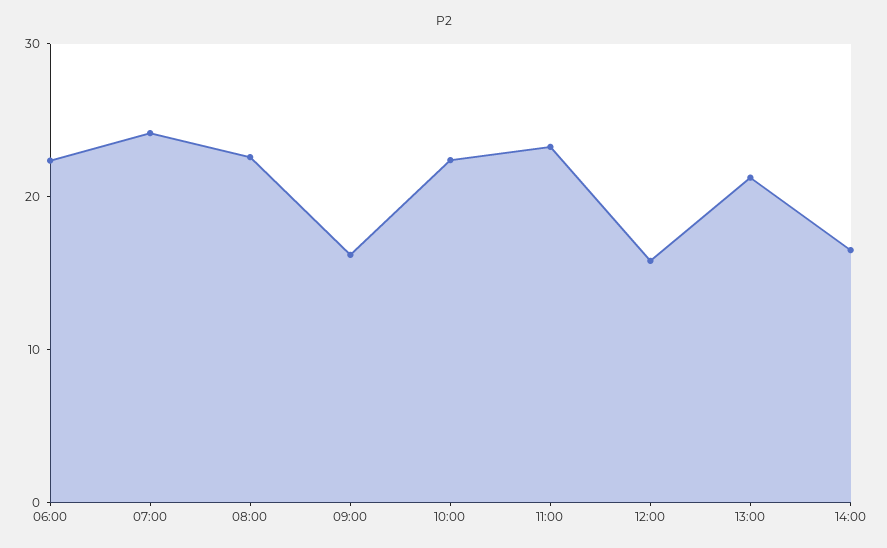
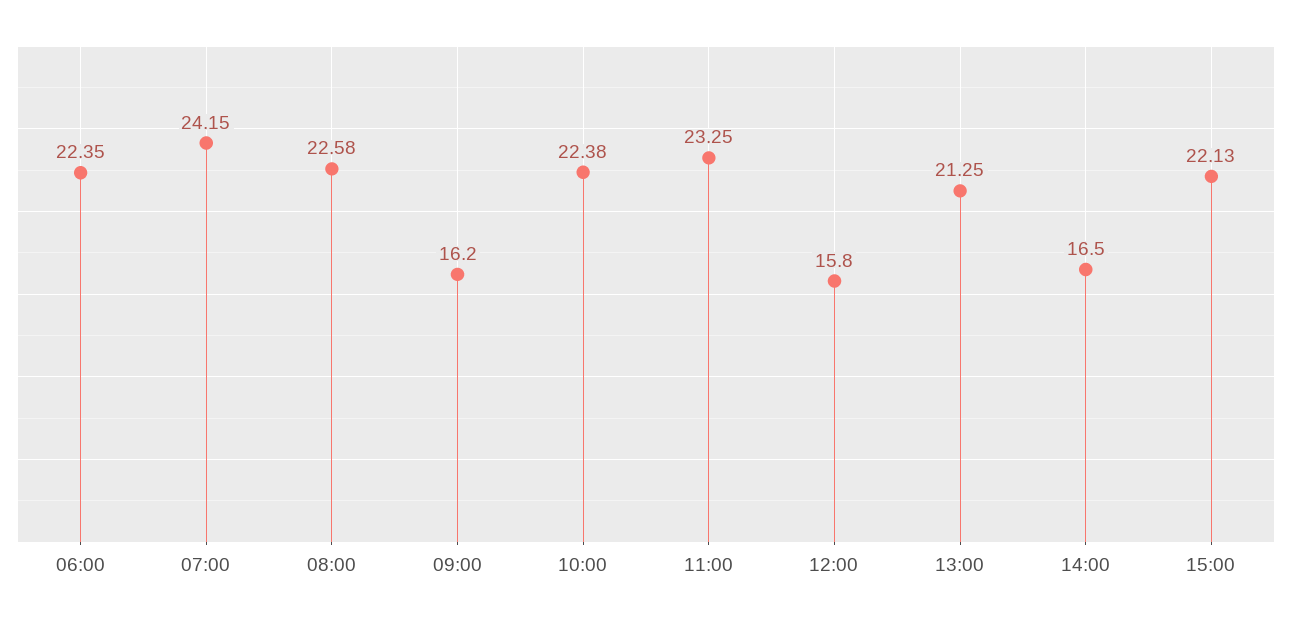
15:00: none -> 22.13

